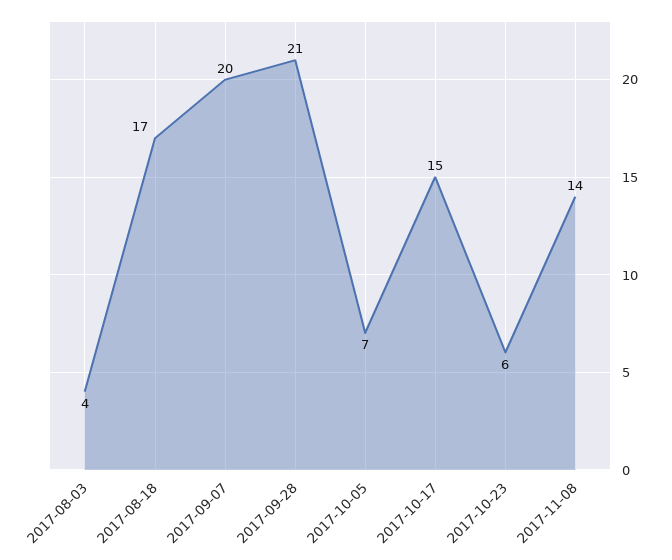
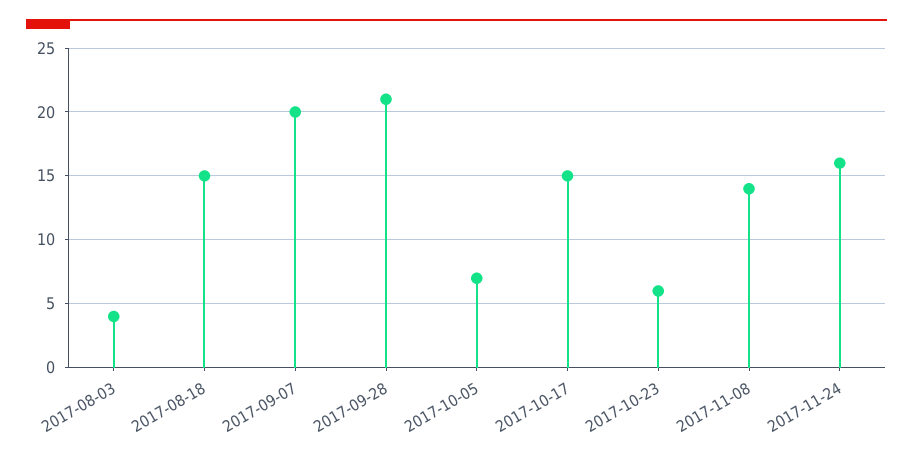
2017-08-18: 17 -> 15
2017-11-24: none -> 16

